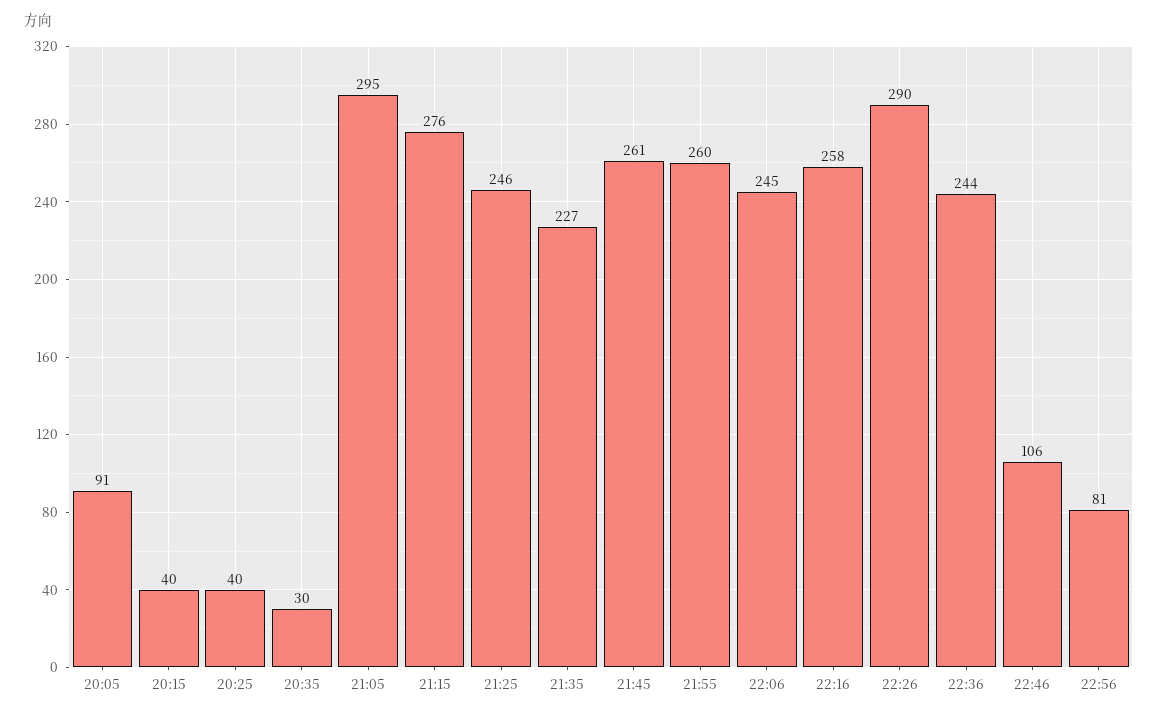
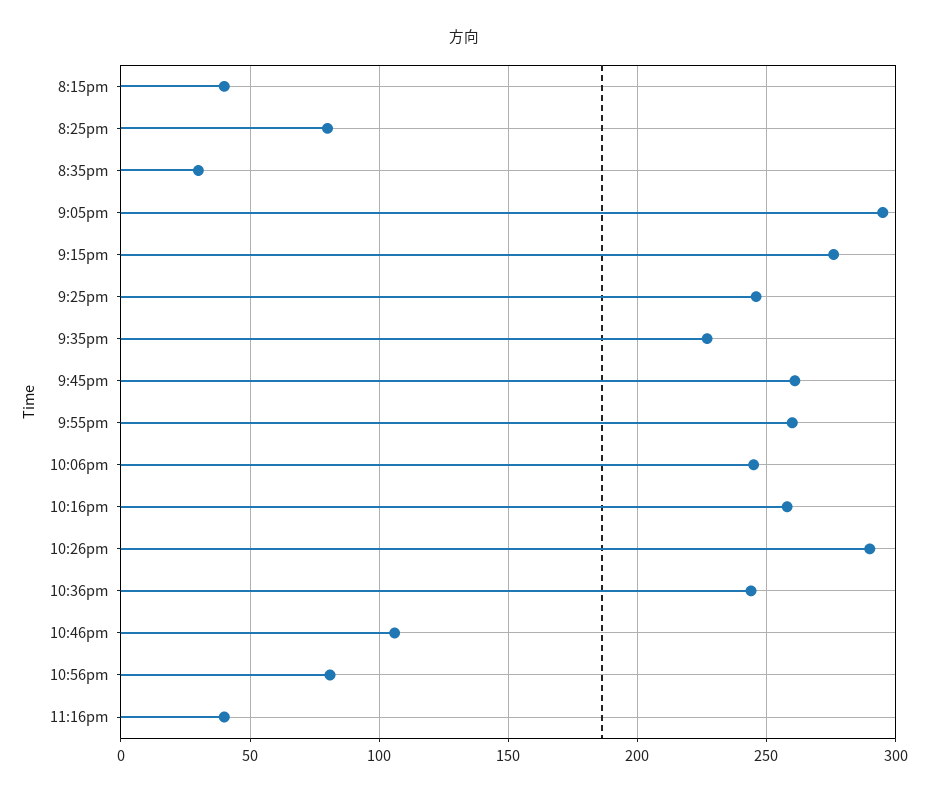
20:05: 91 -> none
20:25: 40 -> 80
11:16pm: none -> 40

